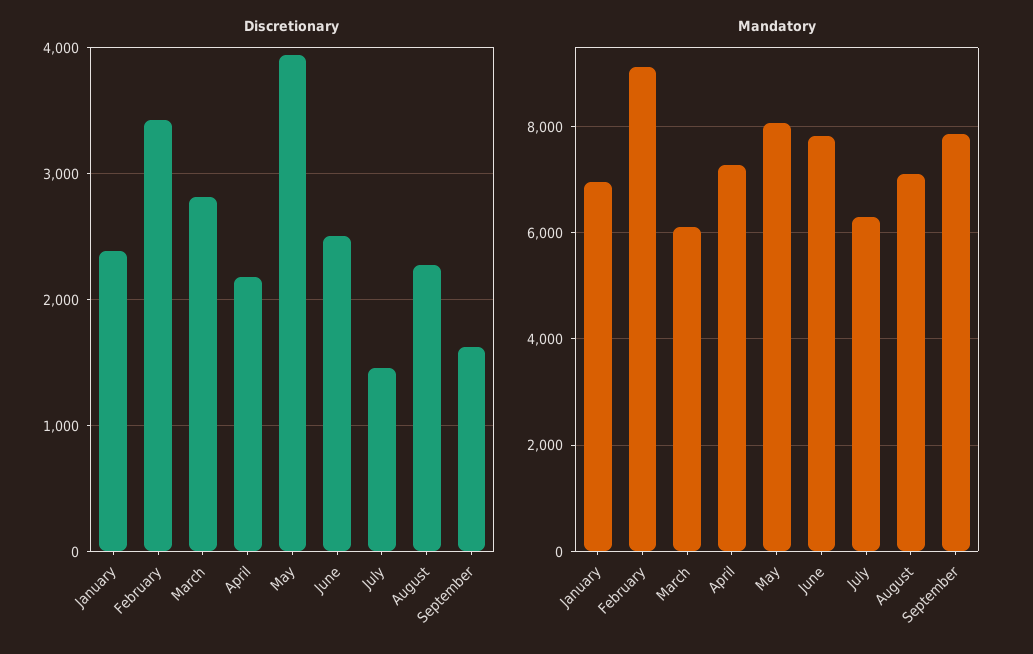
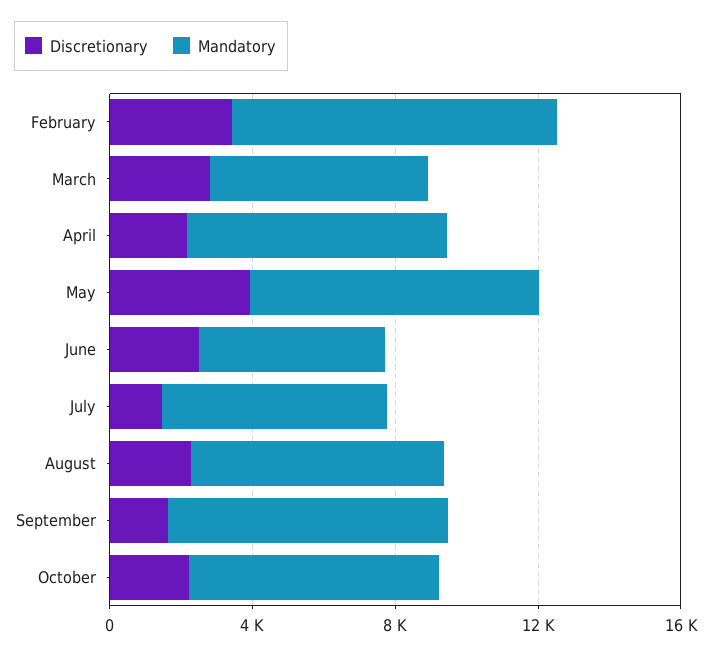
Discretionary, January: 2400 -> none
Mandatory, January: 7000 -> none
Mandatory, June: 7800 -> 5000
Discretionary, October: none -> 2000
Mandatory, October: none -> 7000

